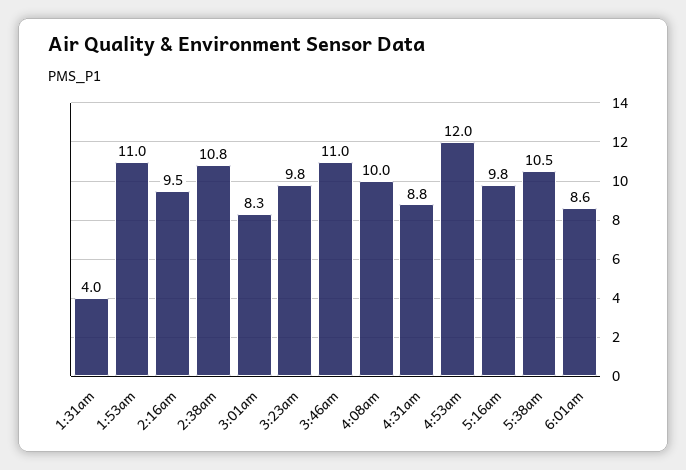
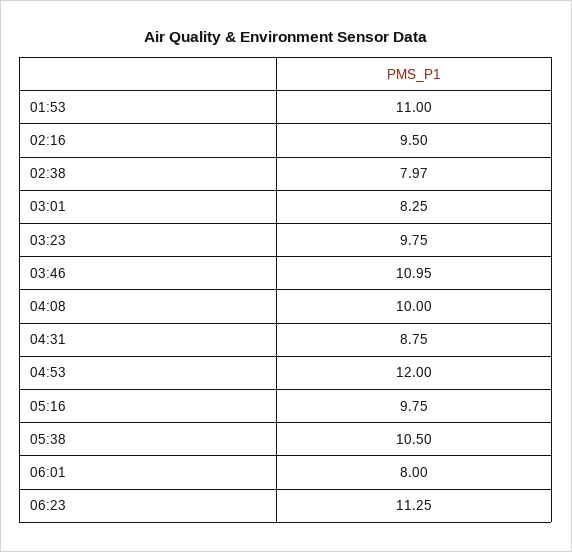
1:31am: 4 -> none
2:38am: 10.8 -> 7.97
6:01am: 8.6 -> 8
06:23: none -> 11.25

